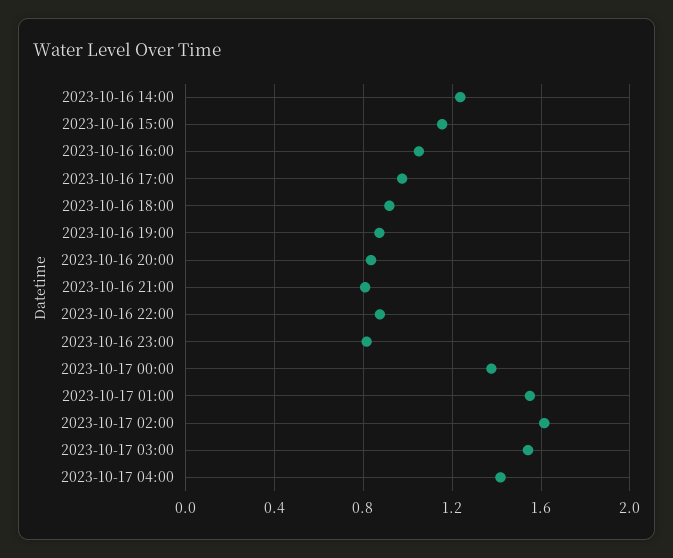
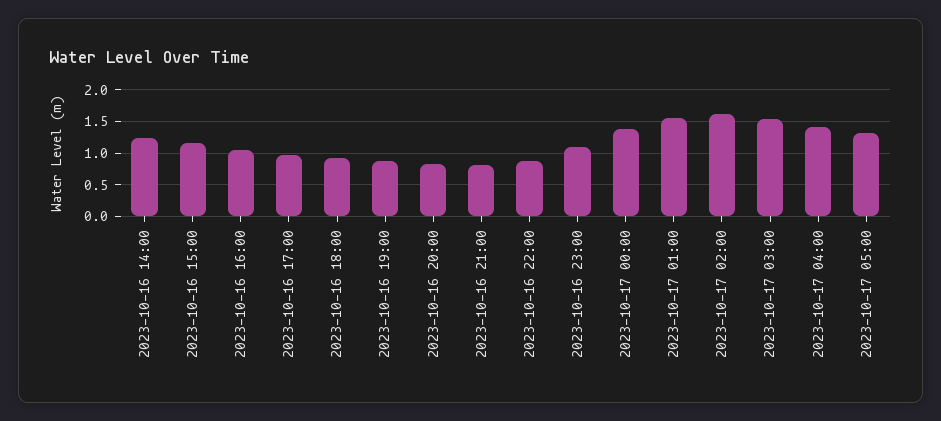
2023-10-16 23:00: 0.8 -> 1.1
2023-10-17 05:00: none -> 1.3

